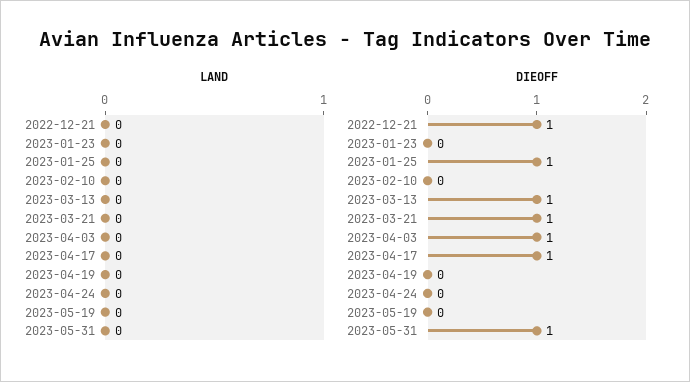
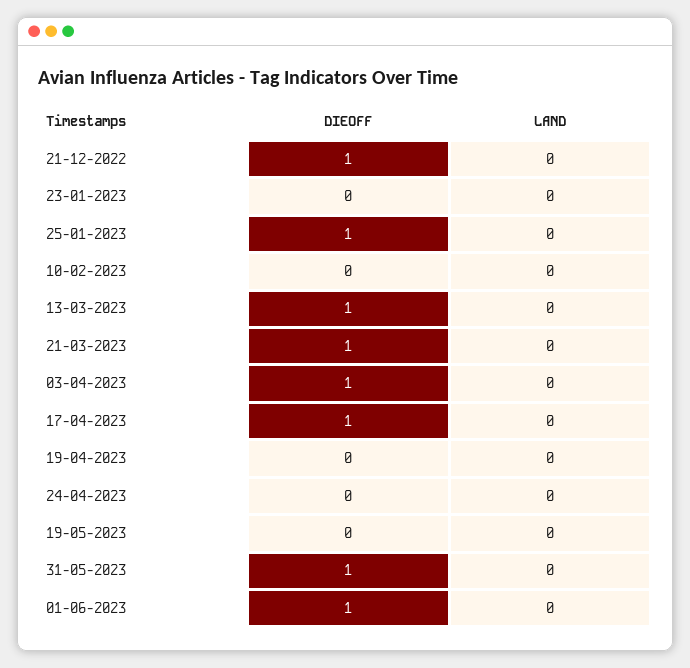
DIEOFF, 01-06-2023: none -> 1
LAND, 01-06-2023: none -> 0

